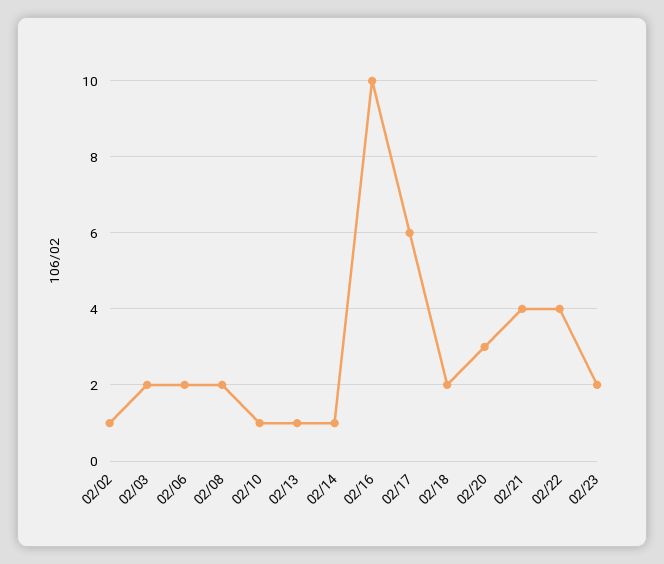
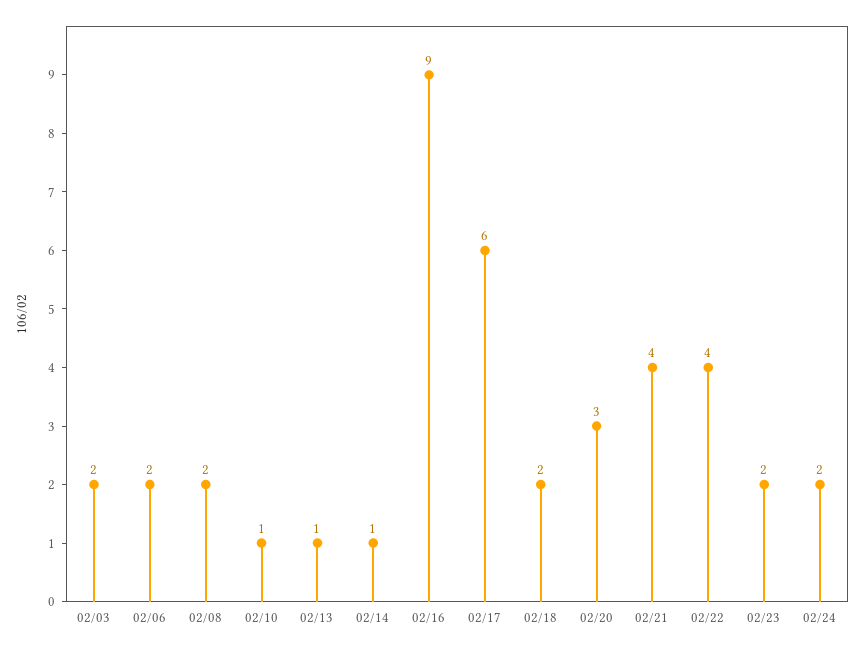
02/02: 1 -> none
02/16: 10 -> 9
02/24: none -> 2

